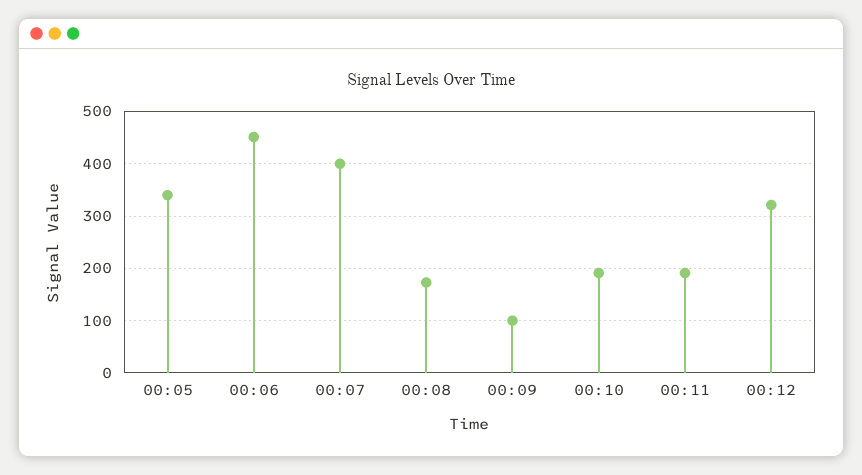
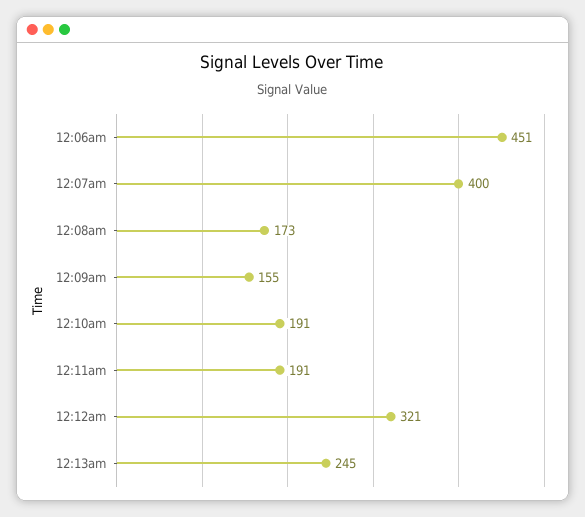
00:05: 340 -> none
00:09: 100 -> 155
12:13am: none -> 245

